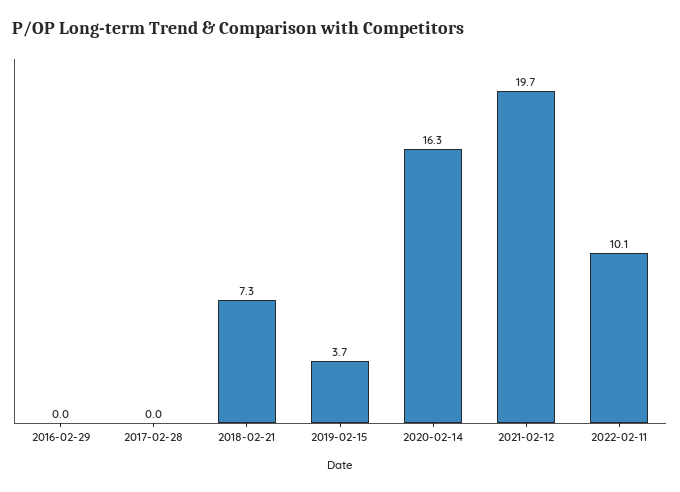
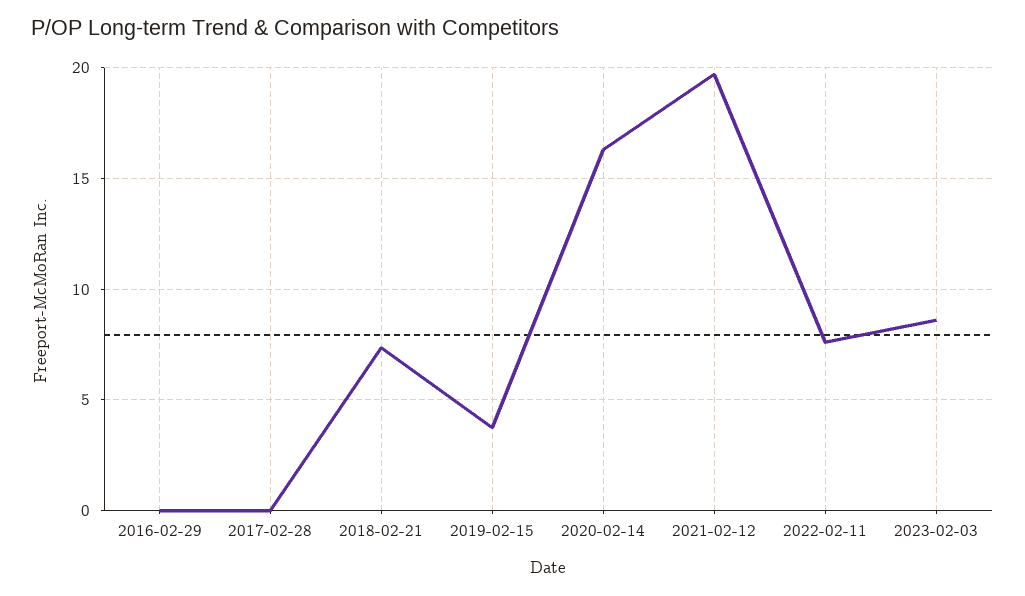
2022-02-11: 10.1 -> 7.5
2023-02-03: none -> 8.5

